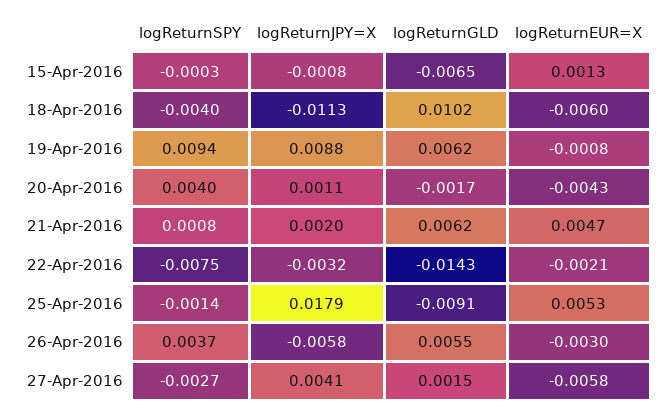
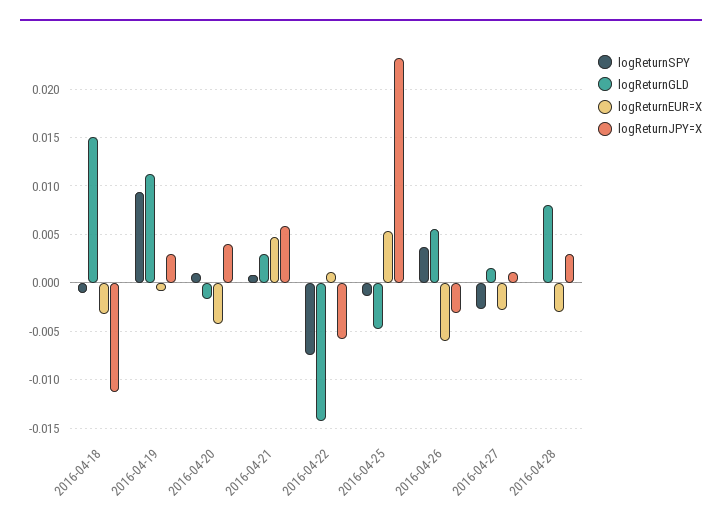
logReturnSPY, 15-Apr-2016: -0.0003 -> none
logReturnJPY=X, 15-Apr-2016: -0.0008 -> none
logReturnGLD, 15-Apr-2016: -0.0065 -> none
logReturnEUR=X, 15-Apr-2016: 0.0013 -> none
logReturnSPY, 18-Apr-2016: -0.004 -> -0.001
logReturnGLD, 18-Apr-2016: 0.0102 -> 0.015
logReturnEUR=X, 18-Apr-2016: -0.006 -> -0.003
logReturnJPY=X, 19-Apr-2016: 0.0088 -> 0.003
logReturnGLD, 19-Apr-2016: 0.0062 -> 0.011
logReturnSPY, 20-Apr-2016: 0.004 -> 0.001
logReturnJPY=X, 20-Apr-2016: 0.0011 -> 0.004
logReturnJPY=X, 21-Apr-2016: 0.002 -> 0.006
logReturnGLD, 21-Apr-2016: 0.0062 -> 0.003
logReturnJPY=X, 22-Apr-2016: -0.0032 -> -0.006
logReturnEUR=X, 22-Apr-2016: -0.0021 -> 0.001
logReturnJPY=X, 25-Apr-2016: 0.0179 -> 0.023
logReturnGLD, 25-Apr-2016: -0.0091 -> -0.005
logReturnJPY=X, 26-Apr-2016: -0.0058 -> -0.003
logReturnEUR=X, 26-Apr-2016: -0.003 -> -0.006
logReturnJPY=X, 27-Apr-2016: 0.0041 -> 0.001
logReturnEUR=X, 27-Apr-2016: -0.0058 -> -0.003
logReturnSPY, 2016-04-28: none -> 0
logReturnGLD, 2016-04-28: none -> 0.008
logReturnEUR=X, 2016-04-28: none -> -0.003
logReturnJPY=X, 2016-04-28: none -> 0.003

